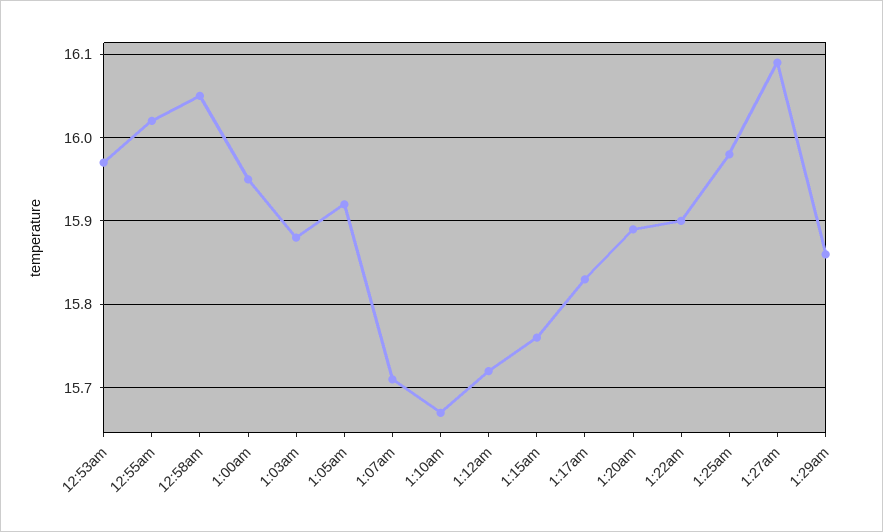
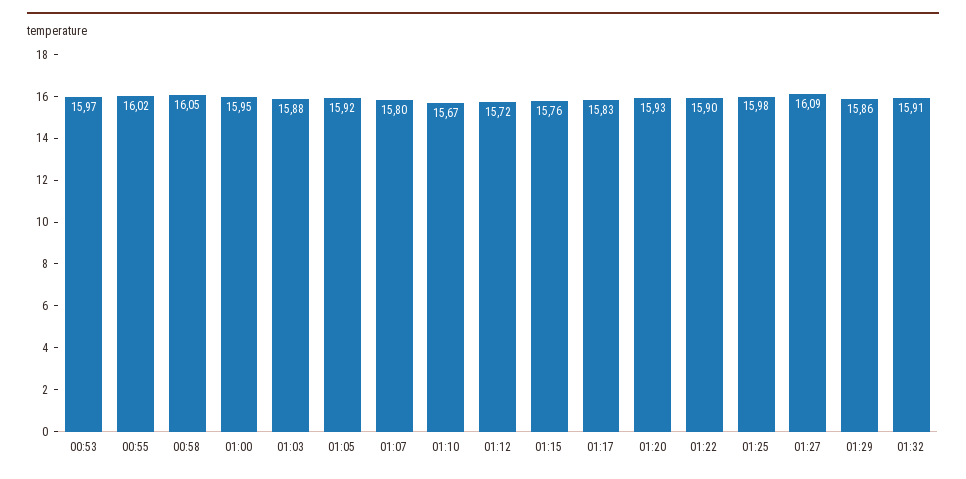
1:07am: 15.71 -> 15.8
1:20am: 15.89 -> 15.93
01:32: none -> 15.91

